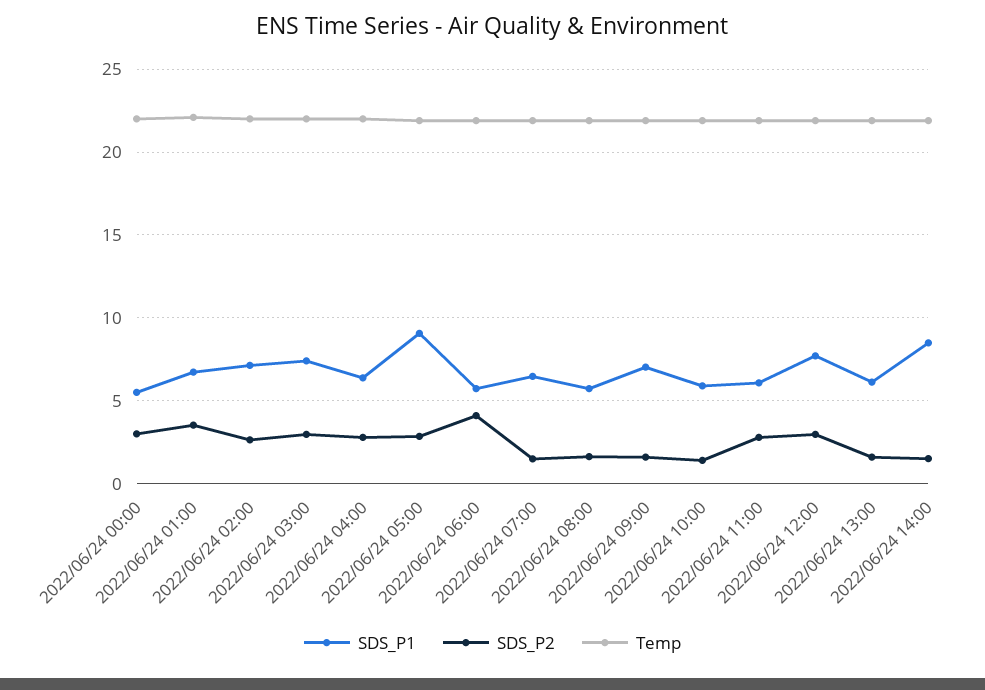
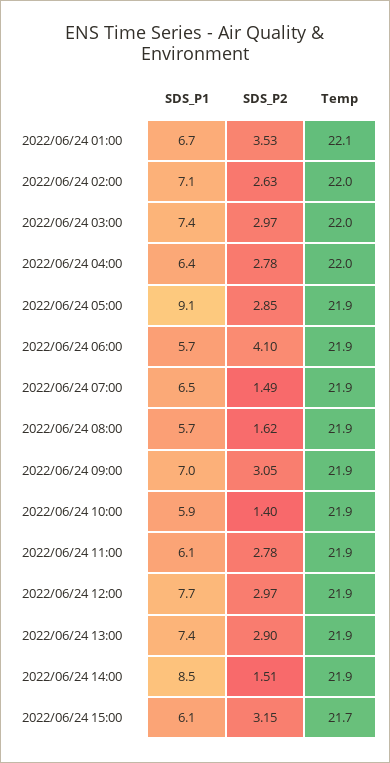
SDS_P1, 2022/06/24 00:00: 5.5 -> none
SDS_P2, 2022/06/24 00:00: 3 -> none
Temp, 2022/06/24 00:00: 22 -> none
SDS_P2, 2022/06/24 09:00: 1.5 -> 3.05
SDS_P1, 2022/06/24 13:00: 6 -> 7.4
SDS_P2, 2022/06/24 13:00: 1.5 -> 2.9
SDS_P1, 2022/06/24 15:00: none -> 6.1
SDS_P2, 2022/06/24 15:00: none -> 3.15
Temp, 2022/06/24 15:00: none -> 21.7

